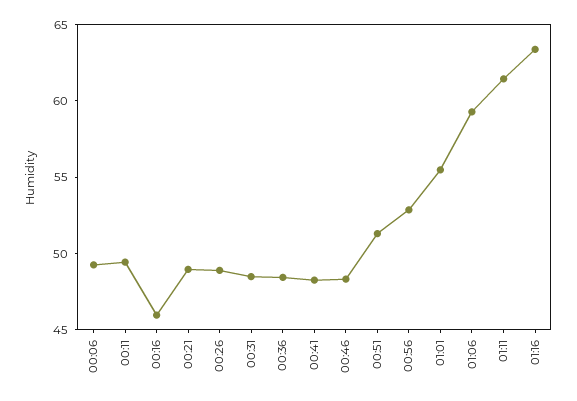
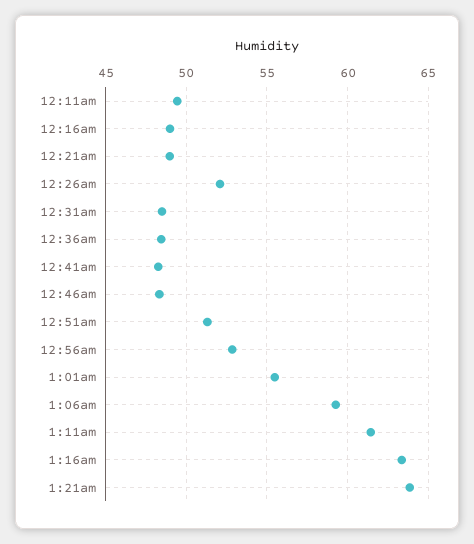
00:06: 49 -> none
00:16: 46 -> 49
00:26: 49 -> 52
1:21am: none -> 64

